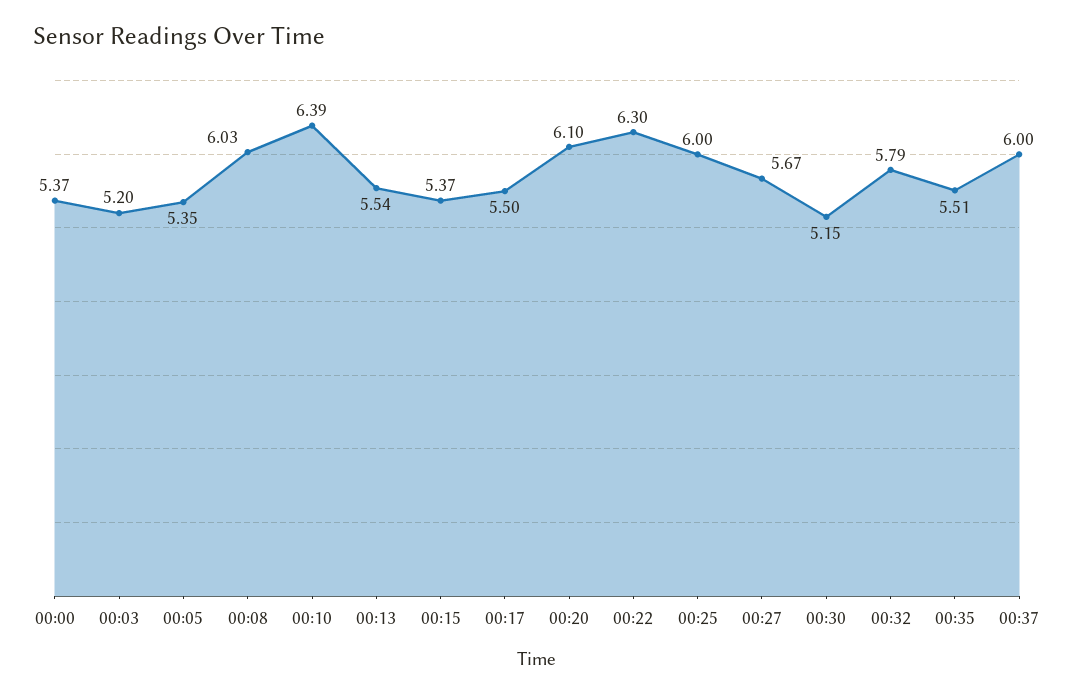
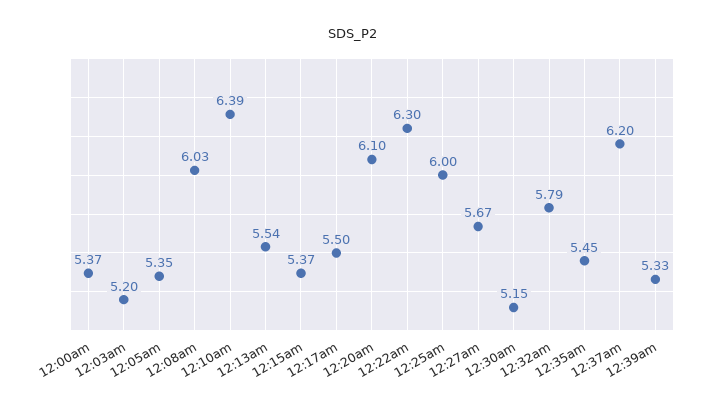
00:35: 5.51 -> 5.45
00:37: 6 -> 6.2
12:39am: none -> 5.33

